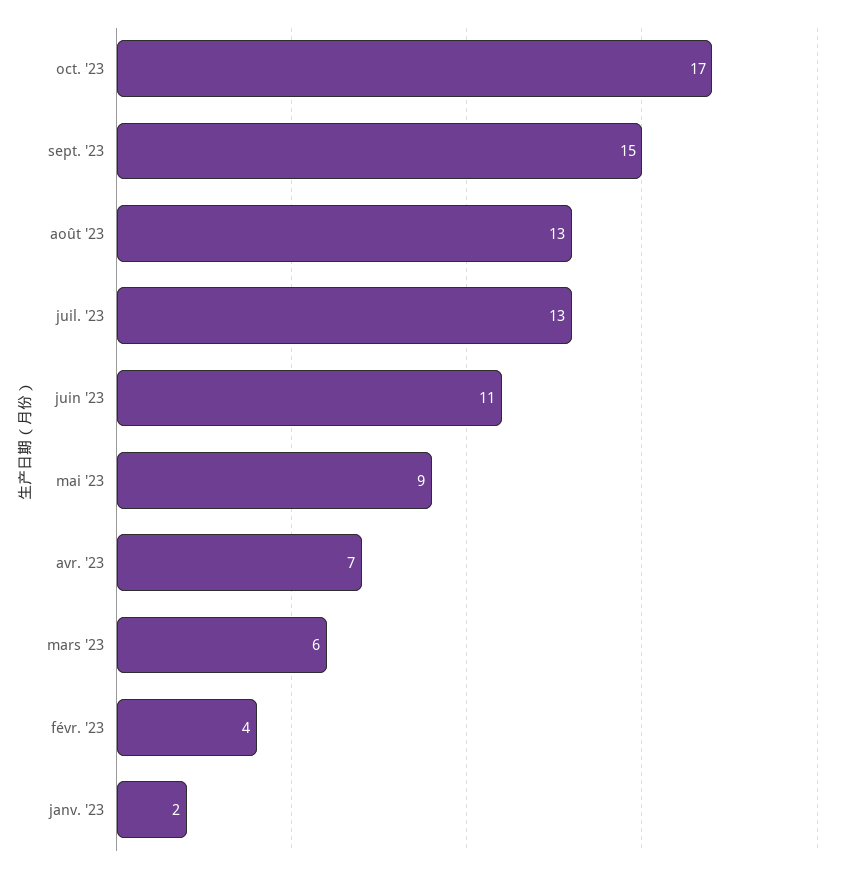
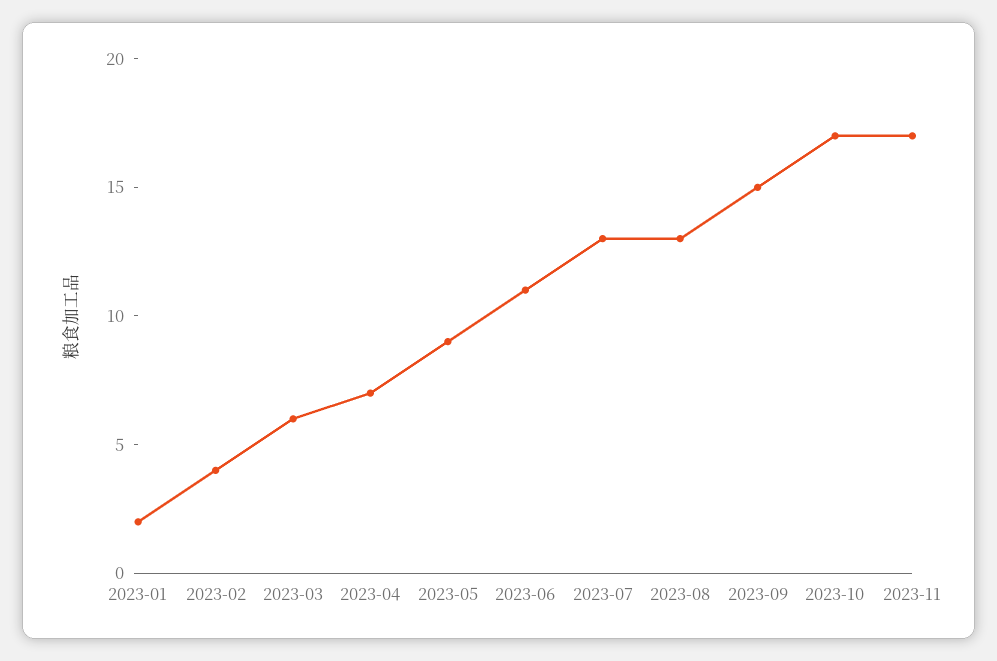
2023-11: none -> 17

